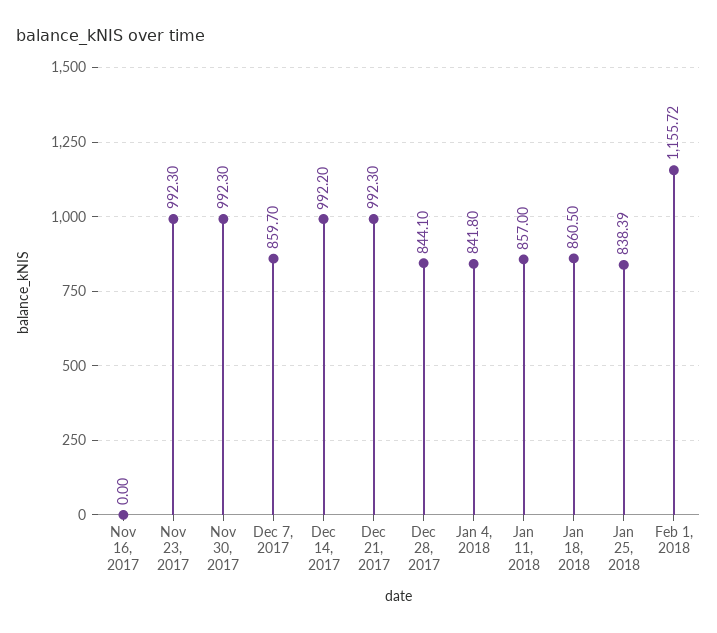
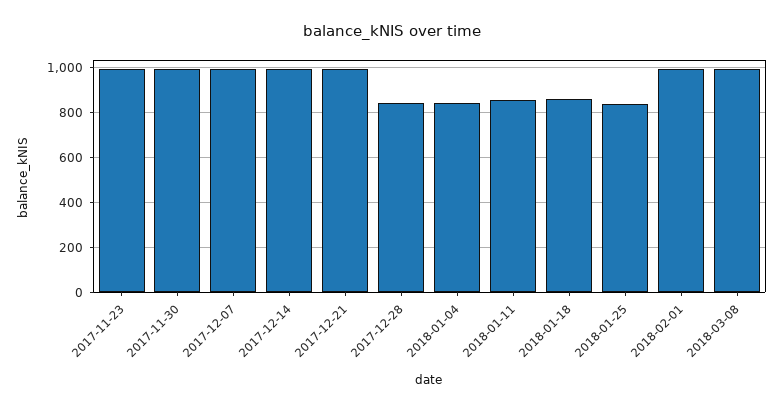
Nov 16, 2017: 0 -> none
Dec 7, 2017: 859.7 -> 1000
Feb 1, 2018: 1155.72 -> 1000
2018-03-08: none -> 1000

